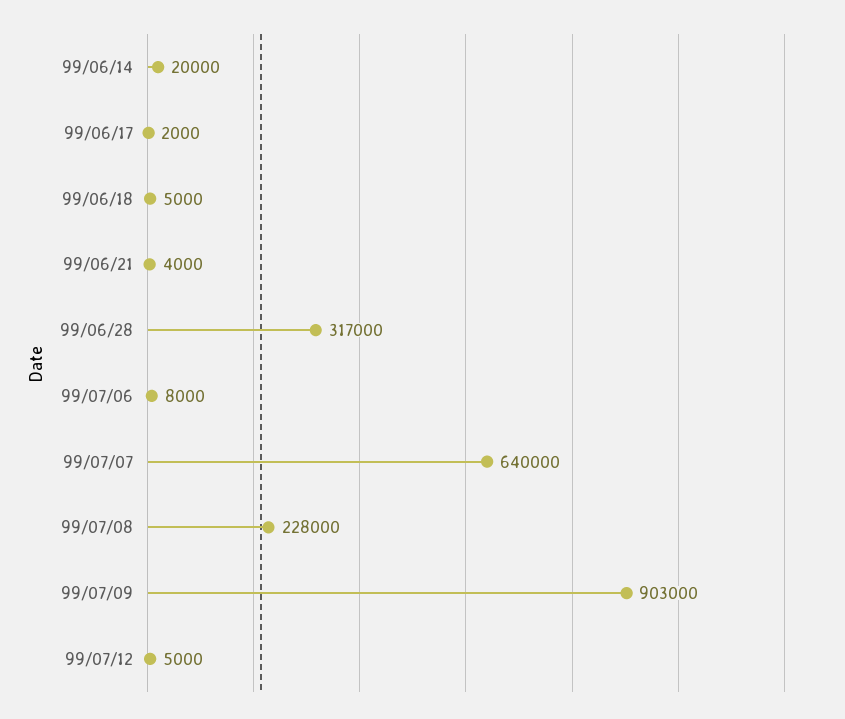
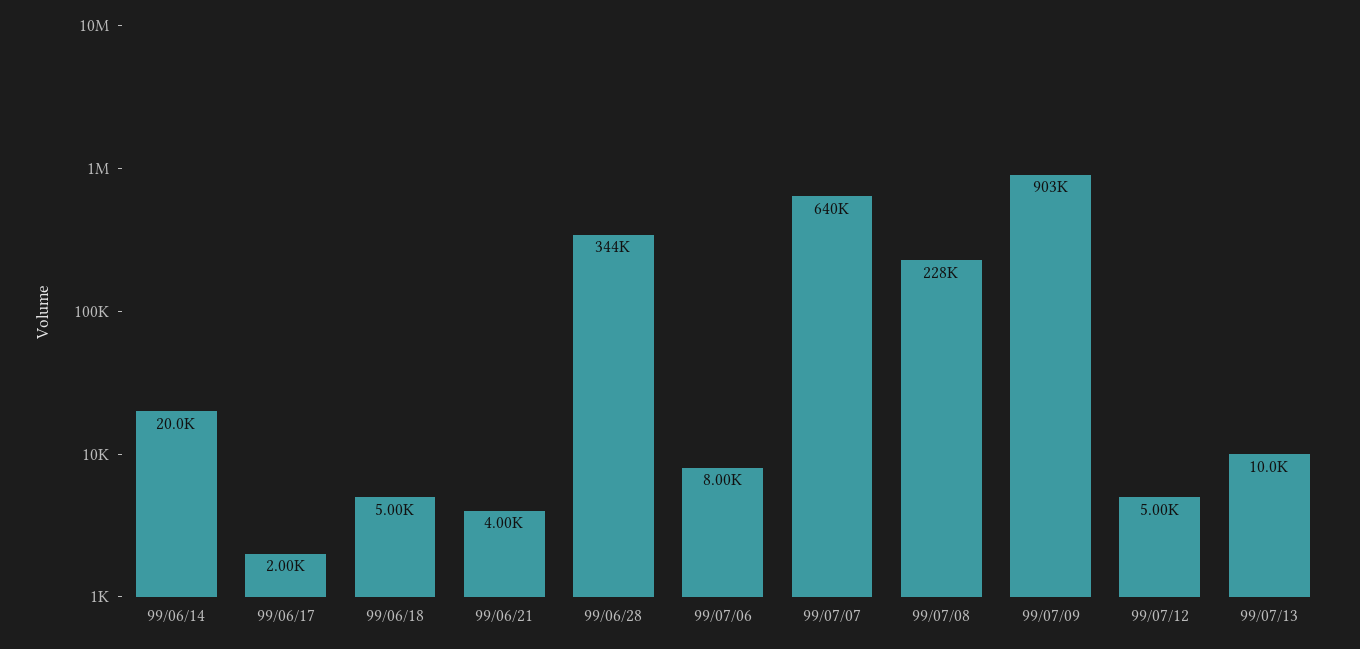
99/06/28: 317000 -> 344000
99/07/13: none -> 10000

